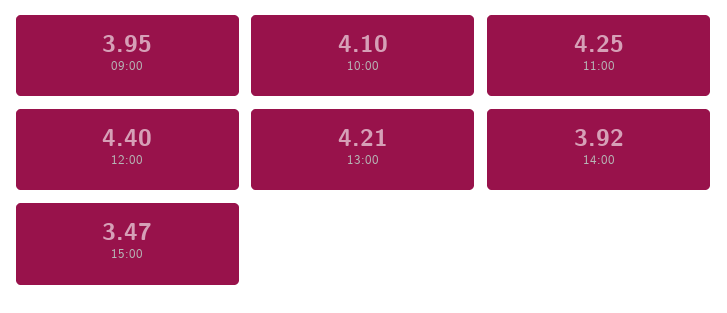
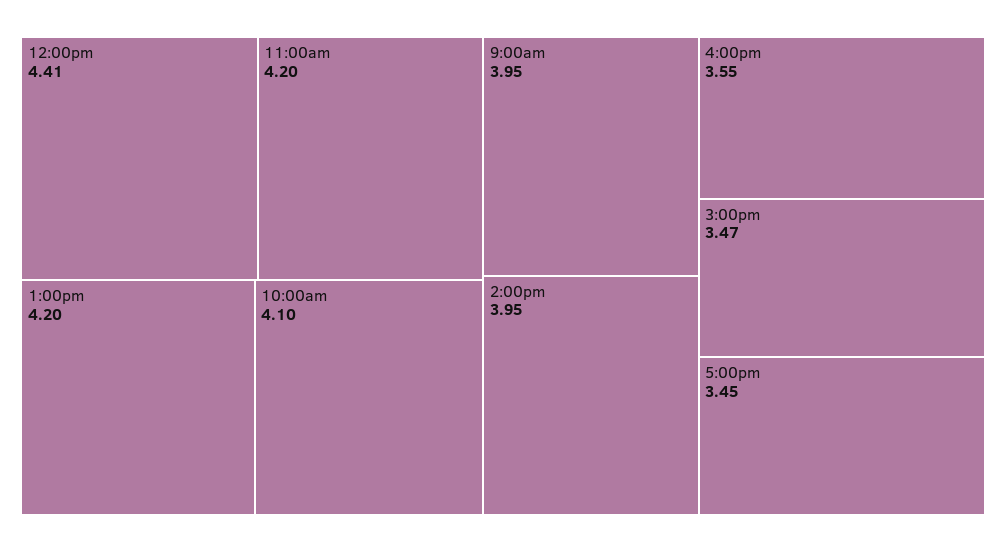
11:00: 4.25 -> 4.2
12:00: 4.4 -> 4.41
13:00: 4.21 -> 4.2
14:00: 3.92 -> 3.95
4:00pm: none -> 3.55
5:00pm: none -> 3.45

